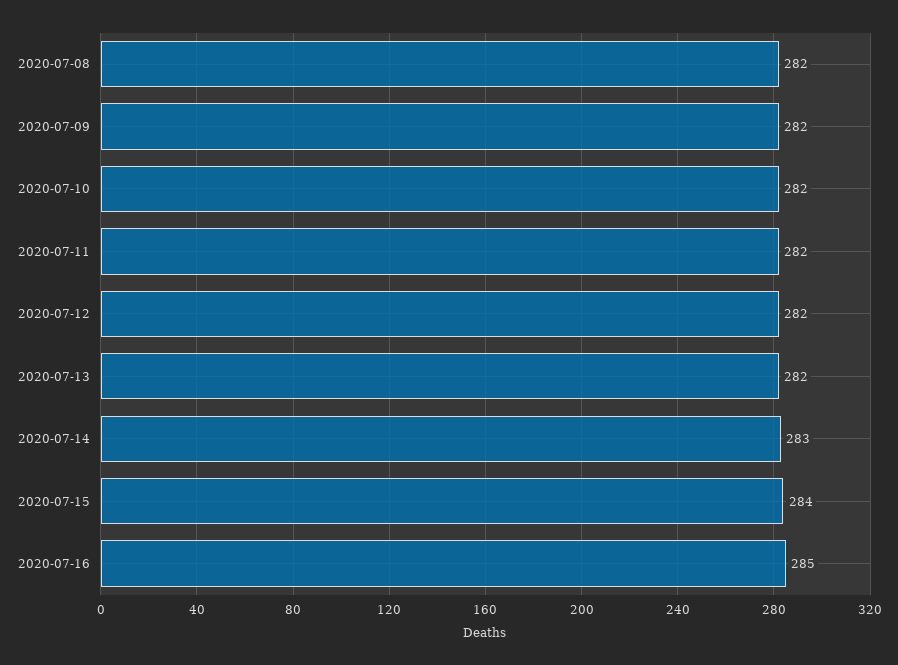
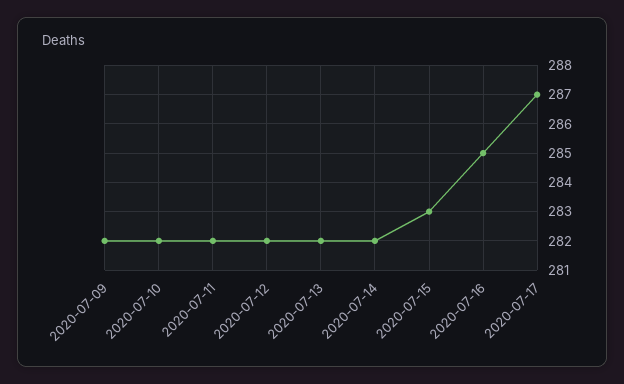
2020-07-08: 282 -> none
2020-07-14: 283 -> 282
2020-07-15: 284 -> 283
2020-07-17: none -> 287

